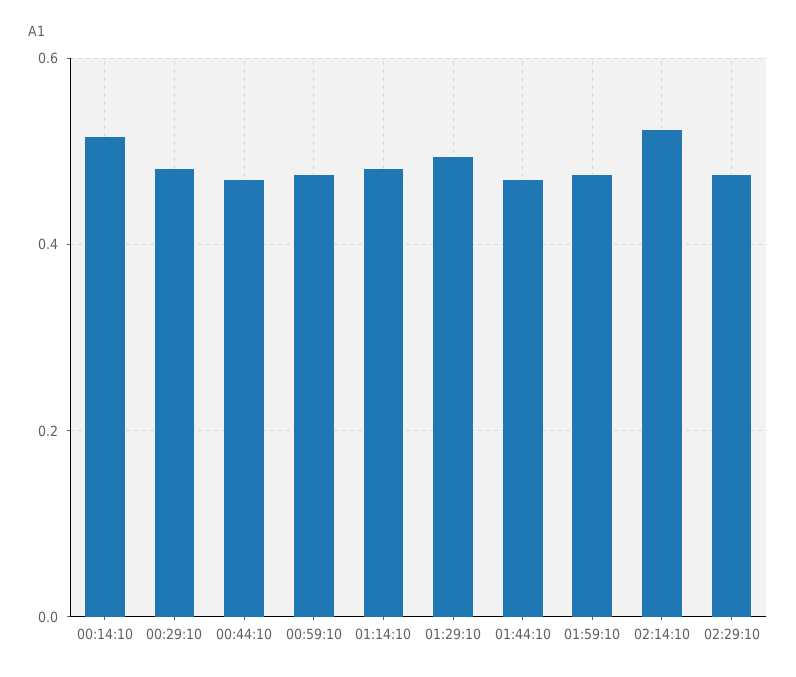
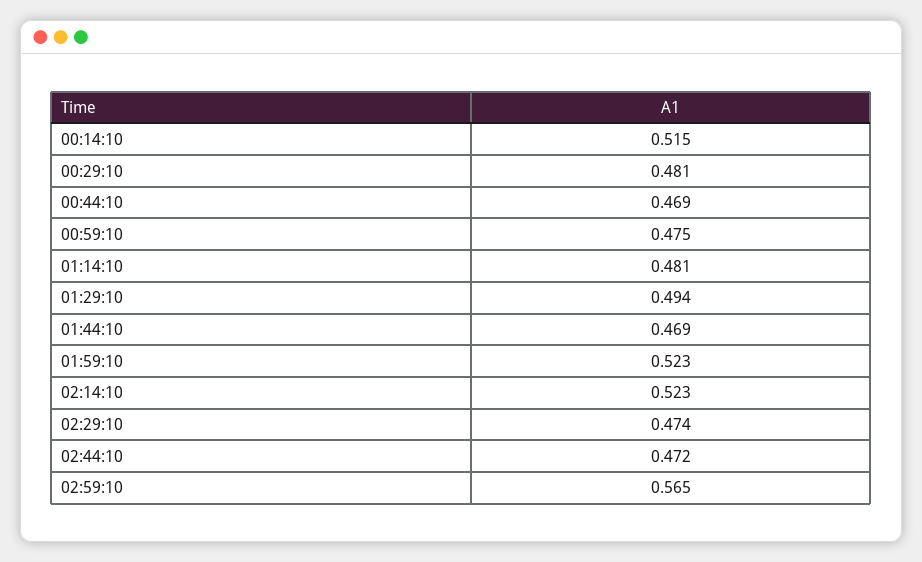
01:59:10: 0.48 -> 0.523
02:44:10: none -> 0.472
02:59:10: none -> 0.565

